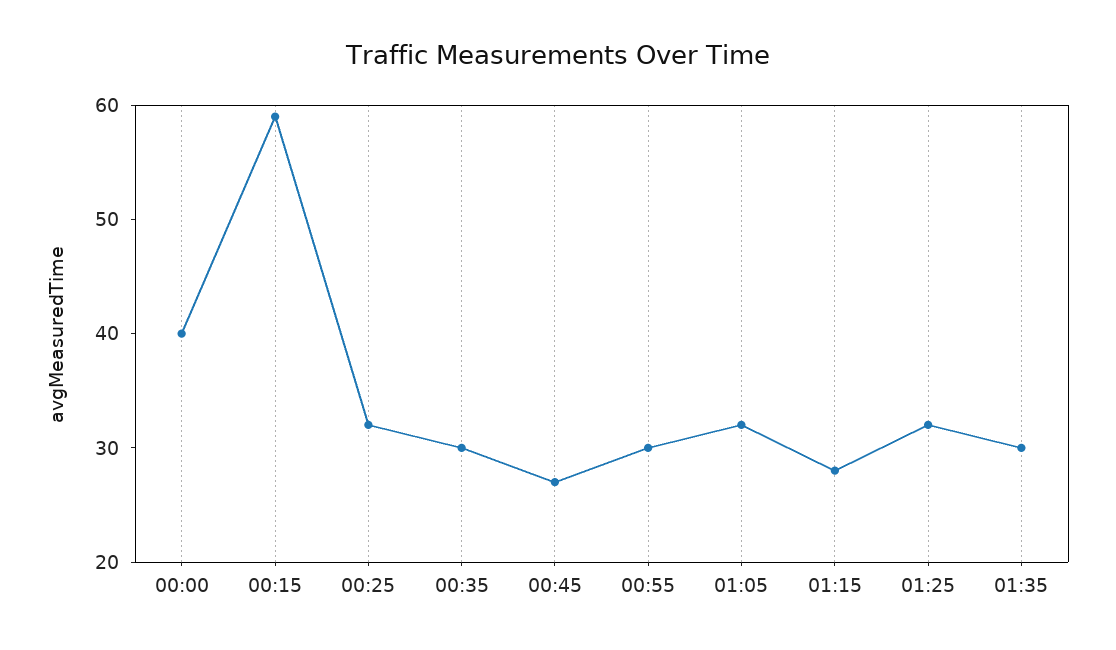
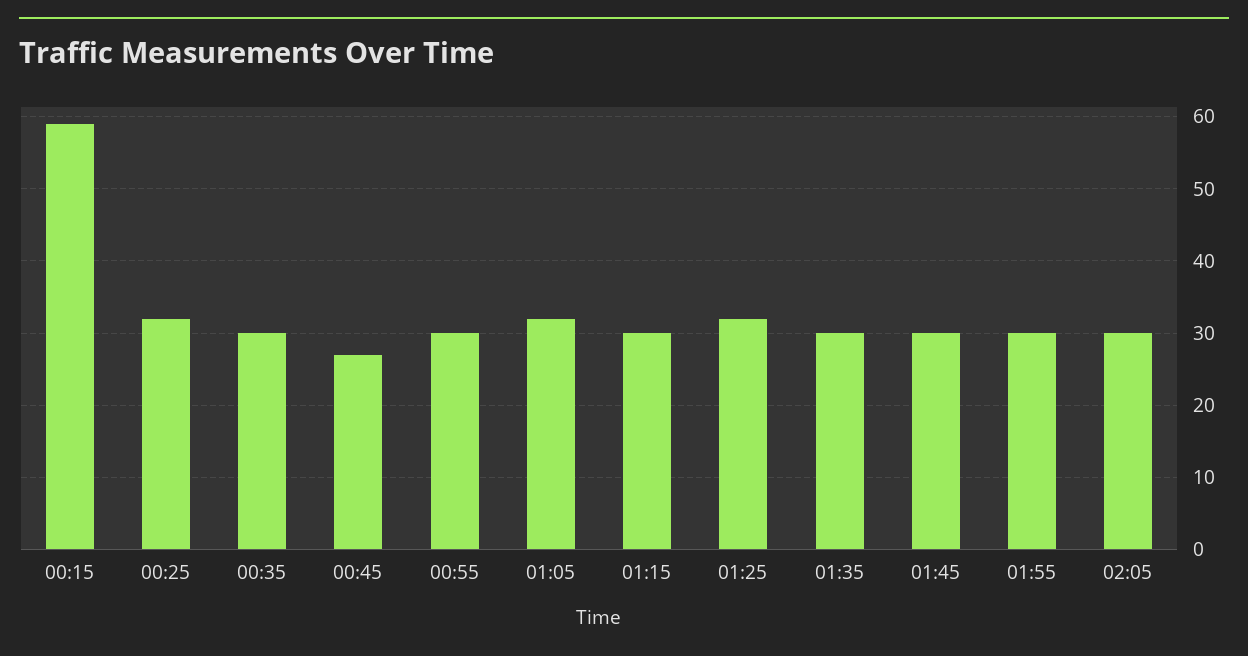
00:00: 40 -> none
01:15: 28 -> 30
01:45: none -> 30
01:55: none -> 30
02:05: none -> 30

